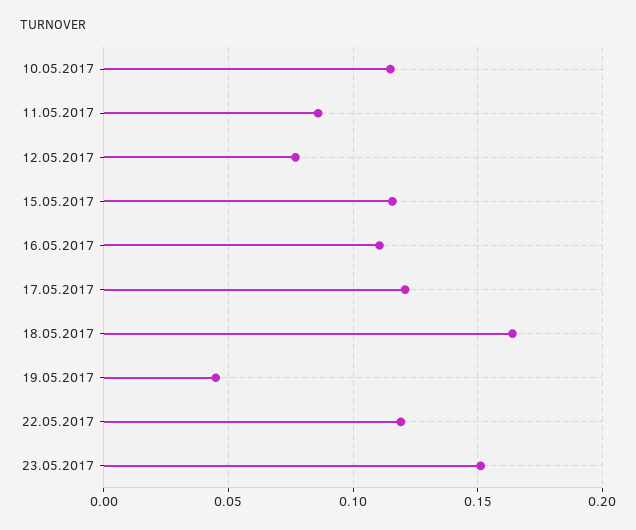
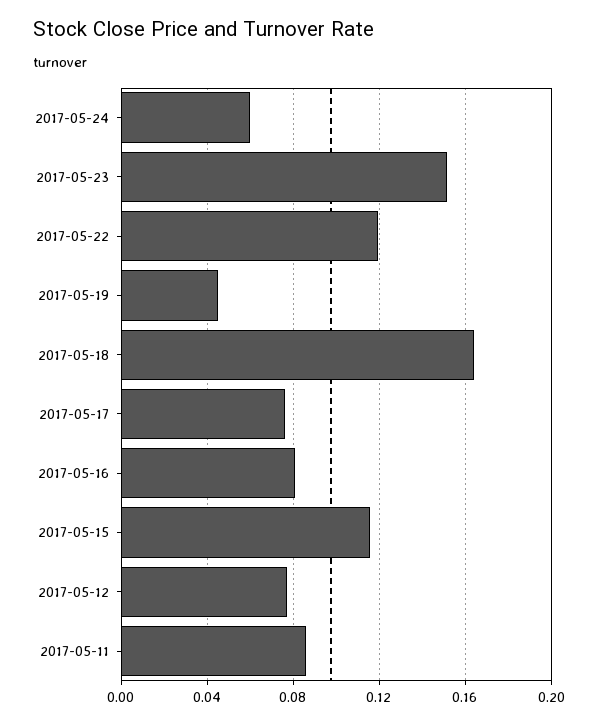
10.05.2017: 0.115 -> none
16.05.2017: 0.11 -> 0.08
17.05.2017: 0.12 -> 0.075
2017-05-24: none -> 0.06

